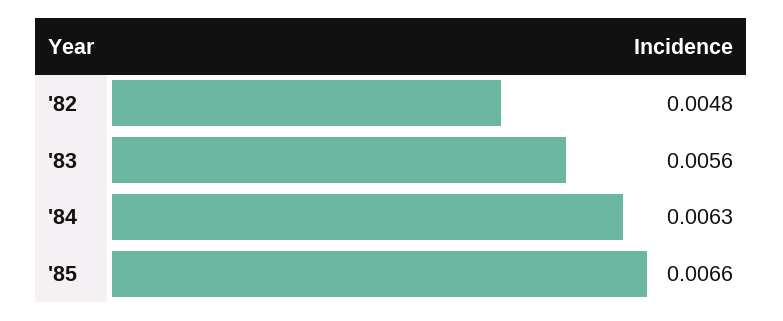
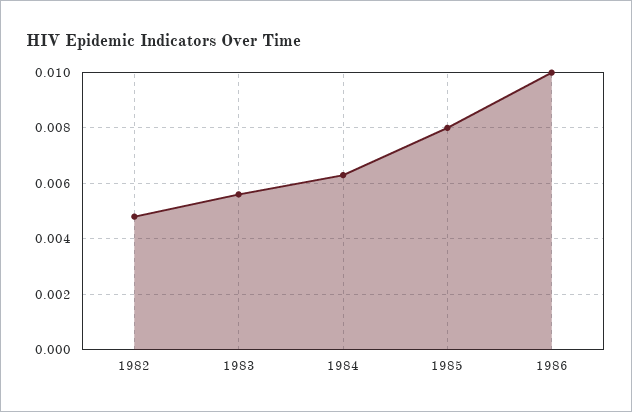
'85: 0.0066 -> 0.008
1986: none -> 0.01

